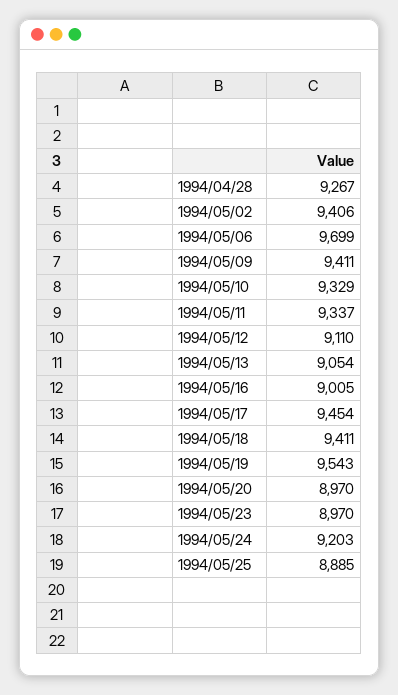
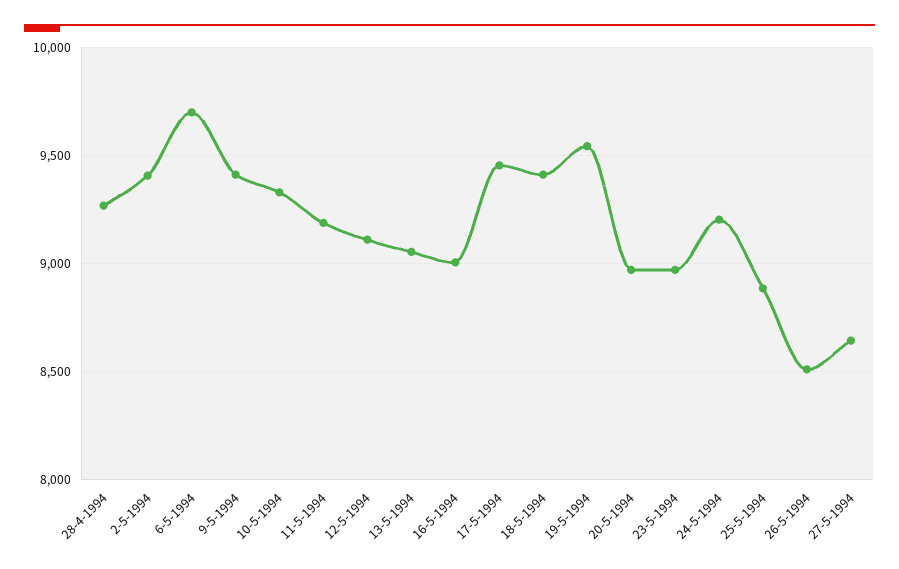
1994/05/11: 9337 -> 9200
26-5-1994: none -> 8500
27-5-1994: none -> 8650

